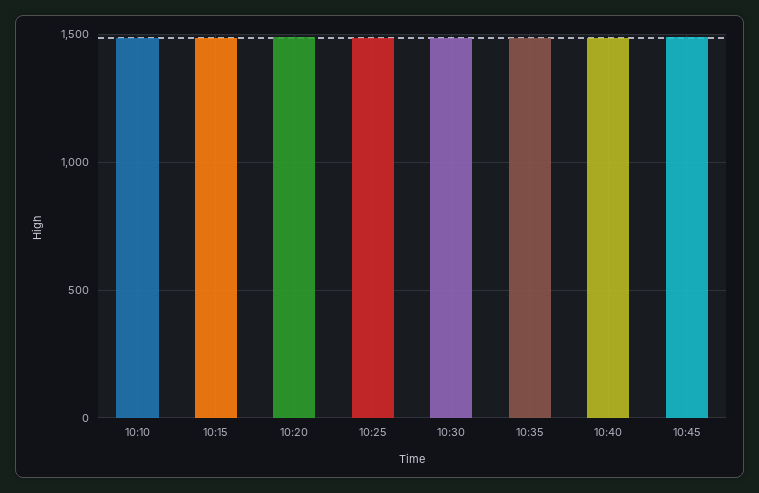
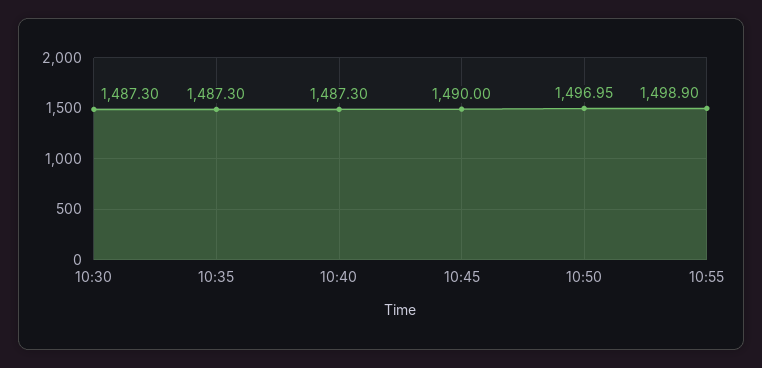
10:10: 1500 -> none
10:15: 1500 -> none
10:20: 1500 -> none
10:25: 1500 -> none
10:50: none -> 1496.95
10:55: none -> 1498.9

